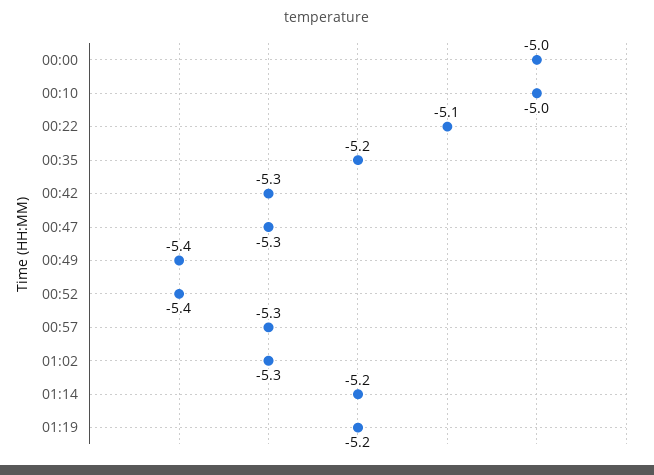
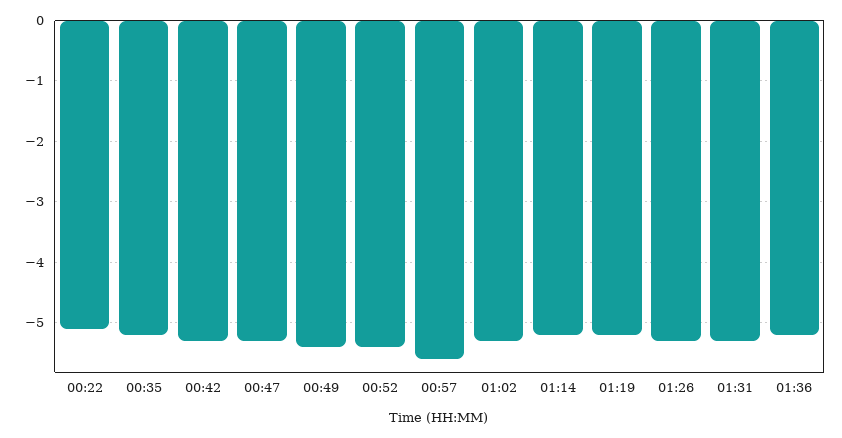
00:00: -5 -> none
00:10: -5 -> none
00:57: -5.3 -> -5.6
01:26: none -> -5.3
01:31: none -> -5.3
01:36: none -> -5.2

